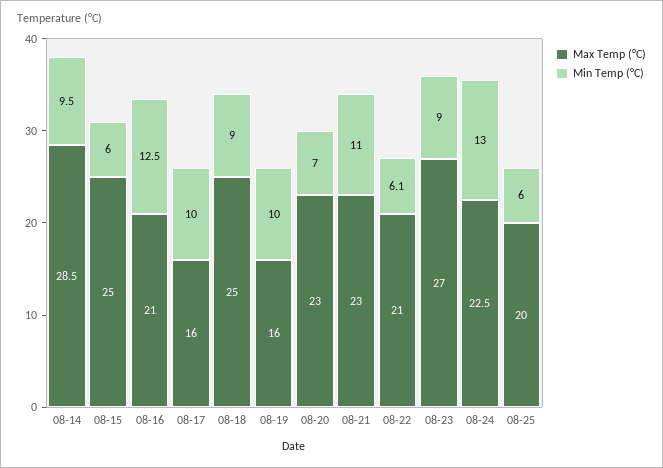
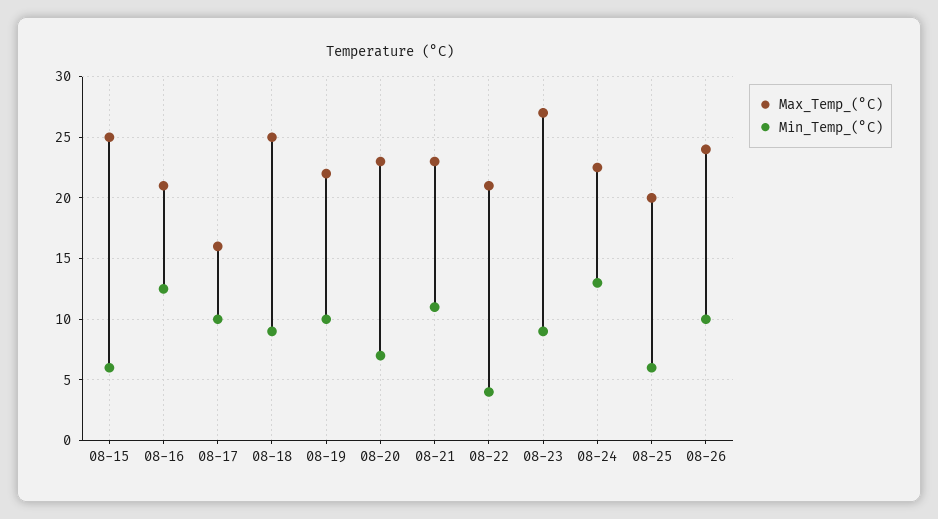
Max Temp (°C), 08-14: 28.5 -> none
Min Temp (°C), 08-14: 9.5 -> none
Max Temp (°C), 08-19: 16 -> 22
Min Temp (°C), 08-22: 6.1 -> 4
Max Temp (°C), 08-26: none -> 24
Min Temp (°C), 08-26: none -> 10

